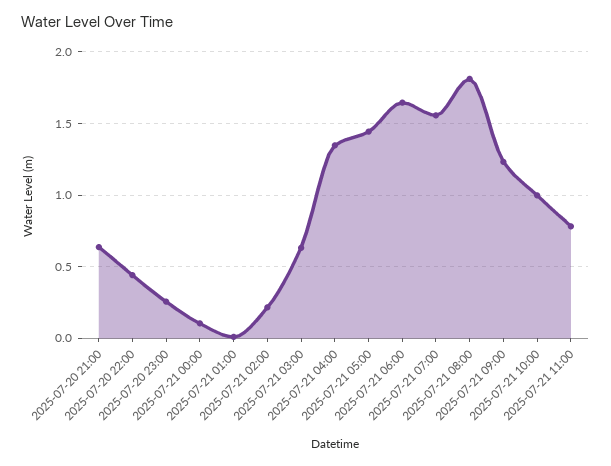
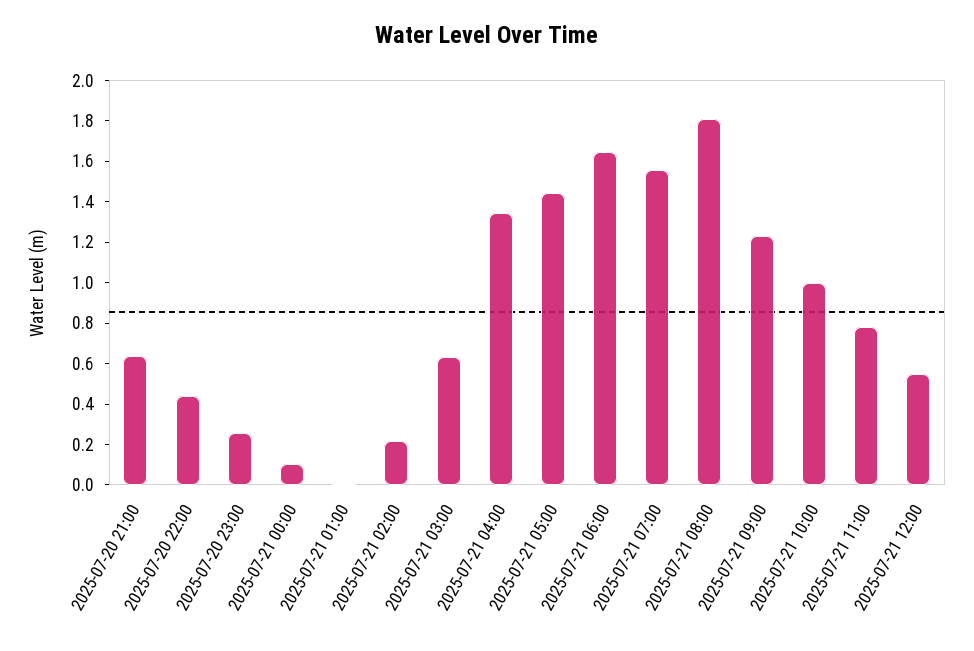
2025-07-21 12:00: none -> 0.55

